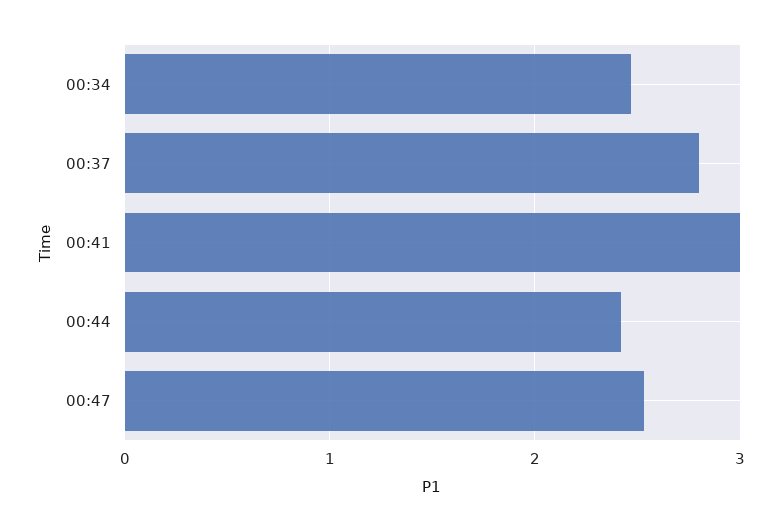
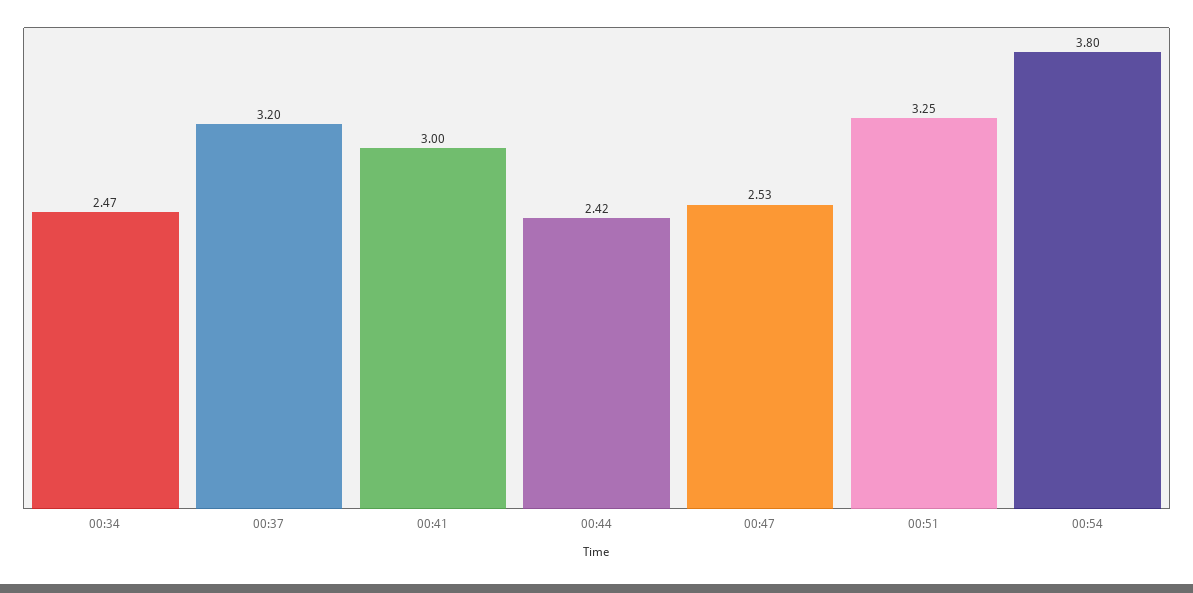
00:37: 2.8 -> 3.2
00:51: none -> 3.25
00:54: none -> 3.8

